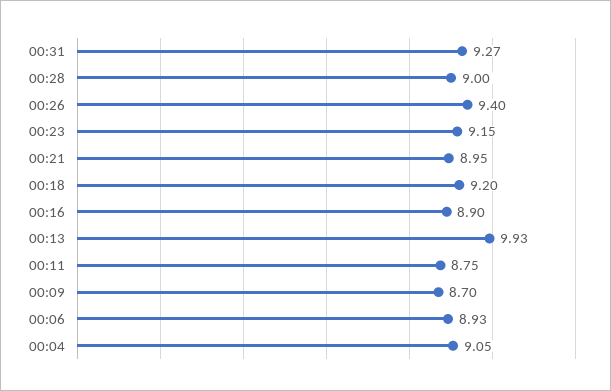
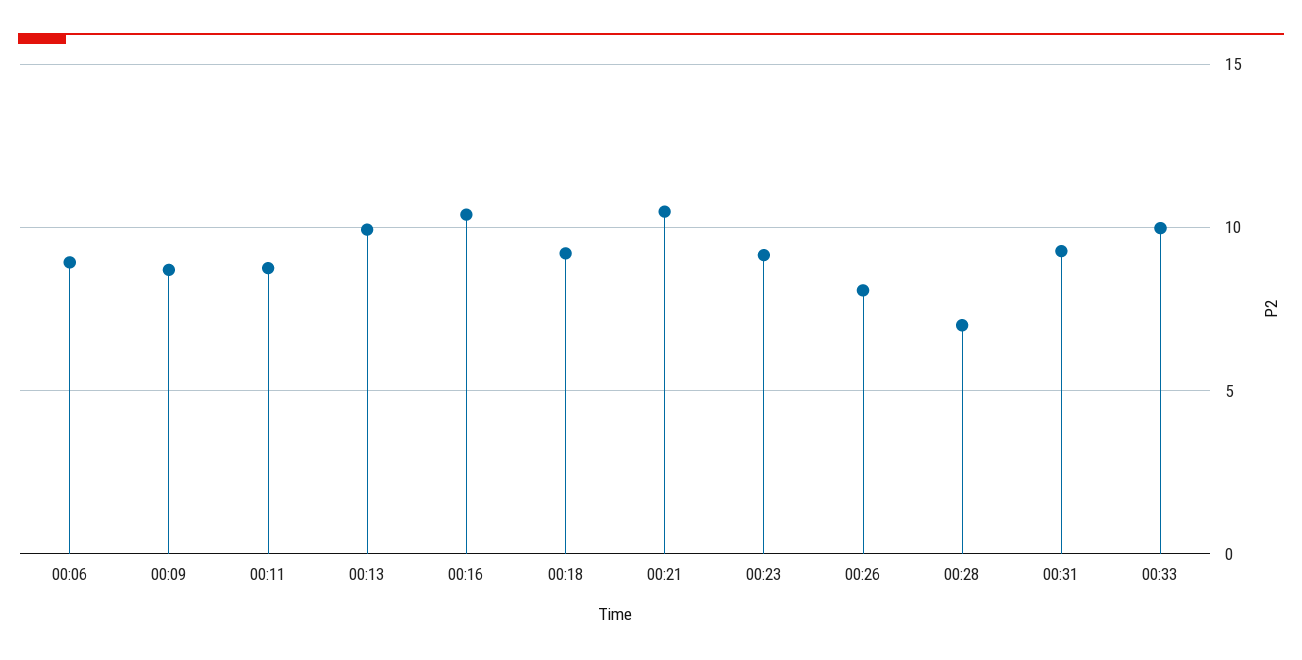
00:28: 9 -> 7
00:26: 9.4 -> 8
00:21: 8.95 -> 10.5
00:16: 8.9 -> 10.5
00:04: 9.05 -> none
00:33: none -> 10

